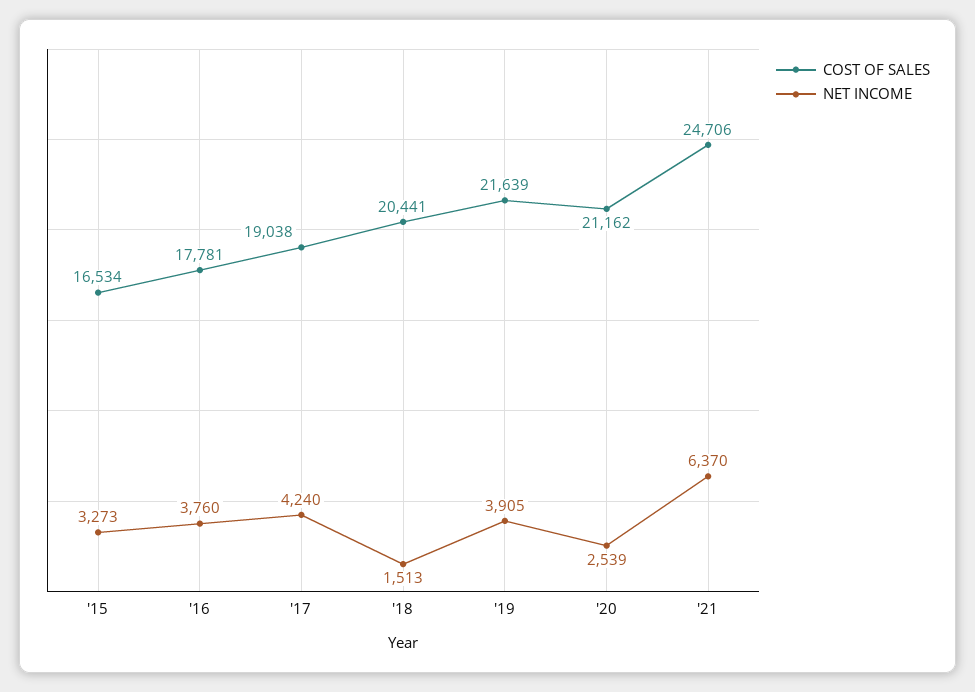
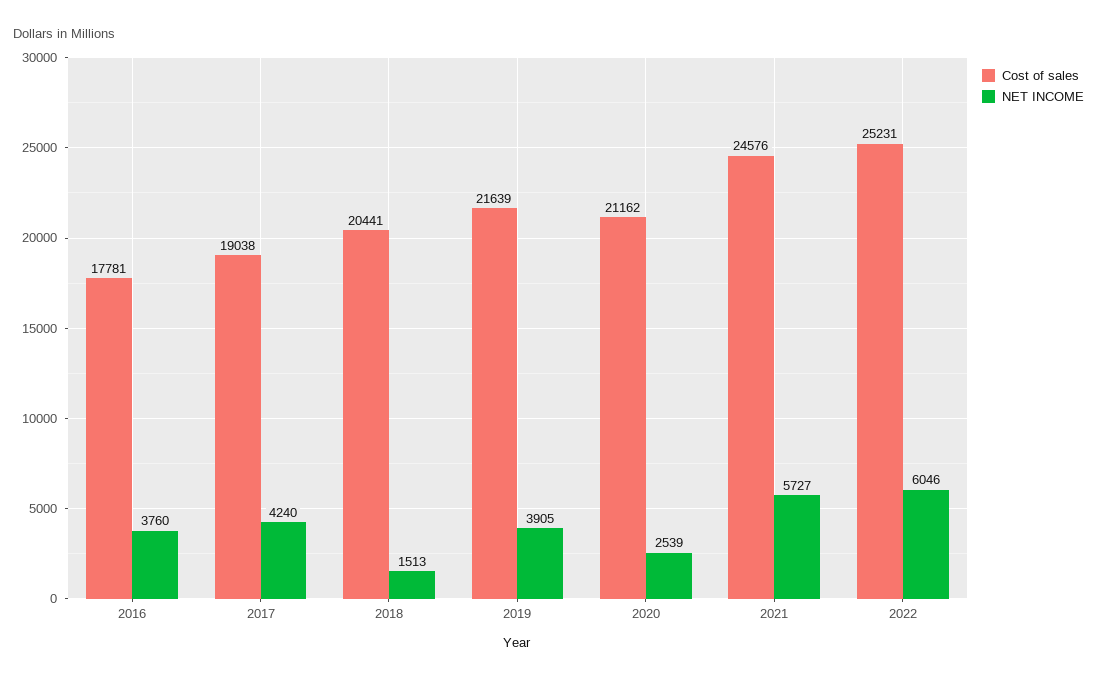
COST OF SALES, '15: 16534 -> none
NET INCOME, '15: 3273 -> none
COST OF SALES, '21: 24706 -> 24576
NET INCOME, '21: 6370 -> 5727
COST OF SALES, 2022: none -> 25231
NET INCOME, 2022: none -> 6046

